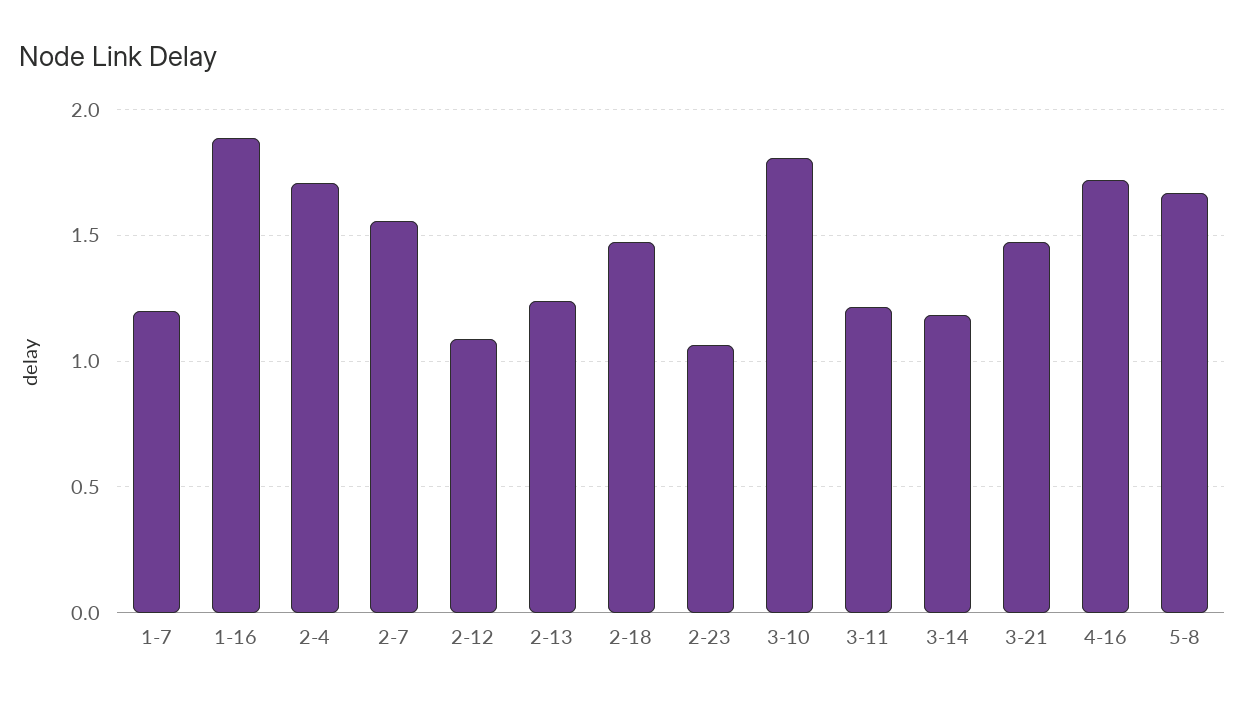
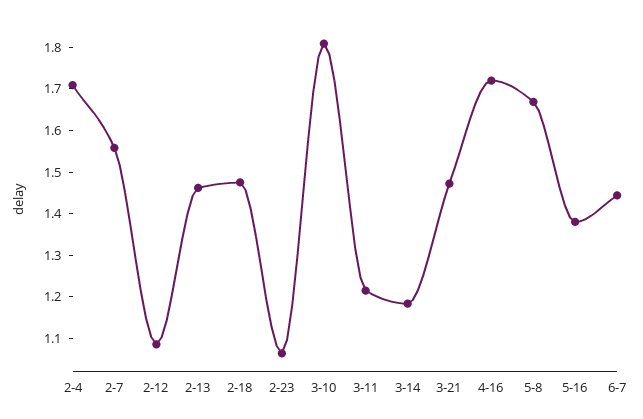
1-7: 1.2 -> none
1-16: 1.9 -> none
2-13: 1.25 -> 1.46
5-16: none -> 1.38
6-7: none -> 1.44

